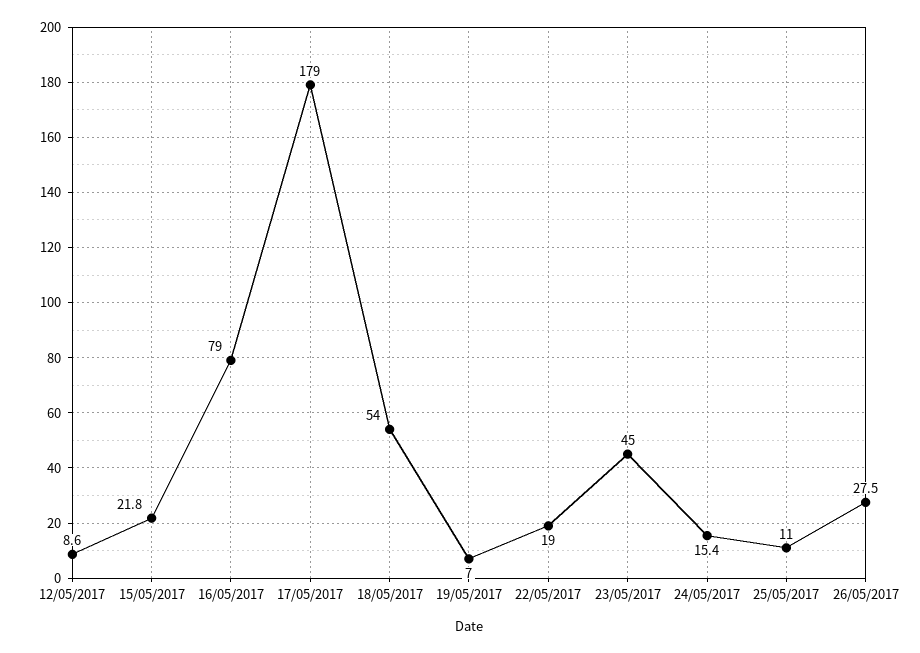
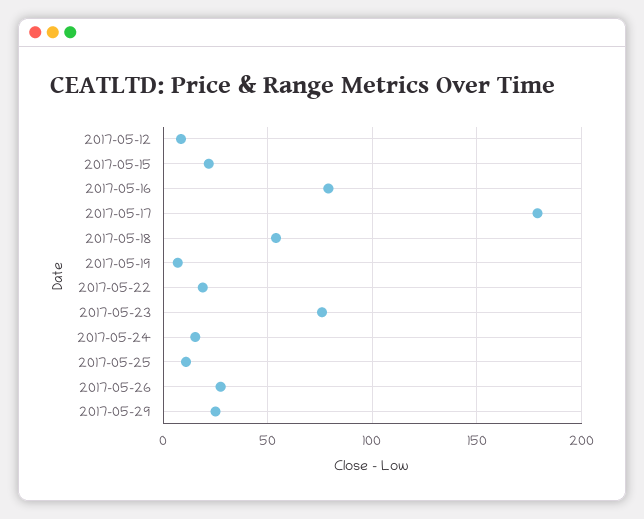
23/05/2017: 45 -> 75
2017-05-29: none -> 25

